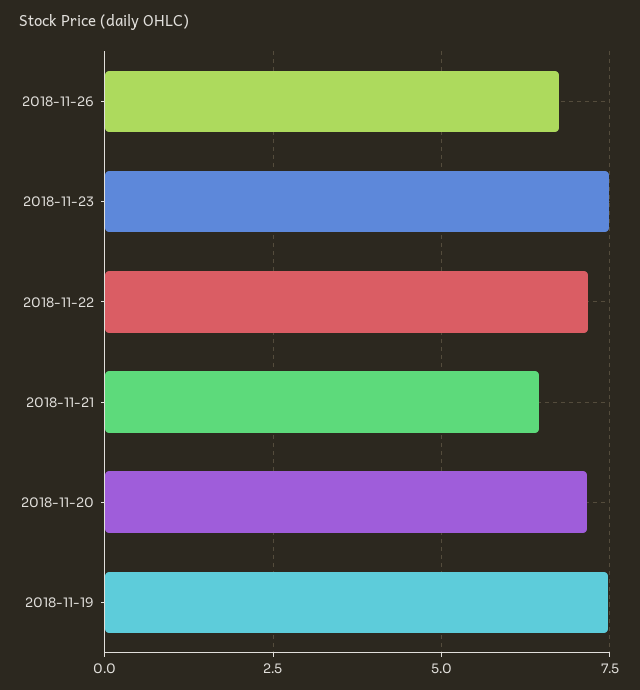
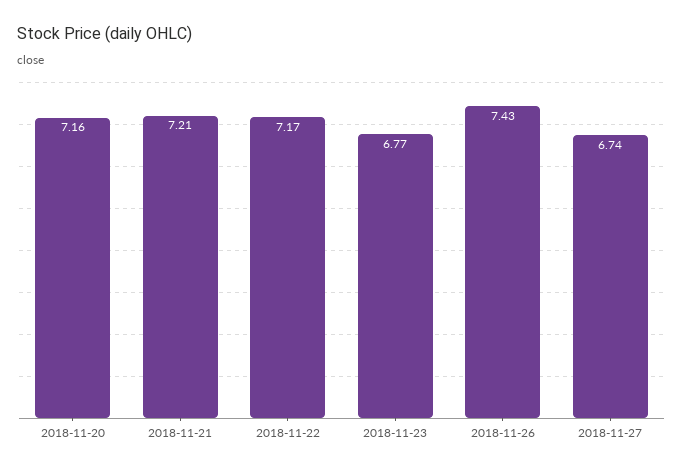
2018-11-26: 6.75 -> 7.43
2018-11-23: 7.5 -> 6.77
2018-11-21: 6.5 -> 7.21
2018-11-19: 7.5 -> none
2018-11-27: none -> 6.74

